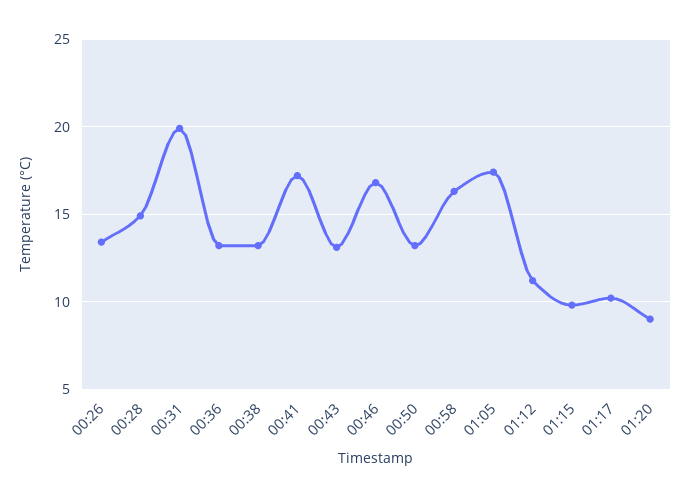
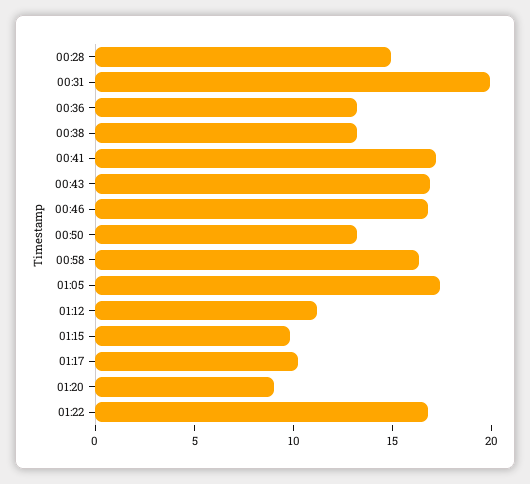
00:26: 13.5 -> none
00:43: 13 -> 17
01:22: none -> 17

